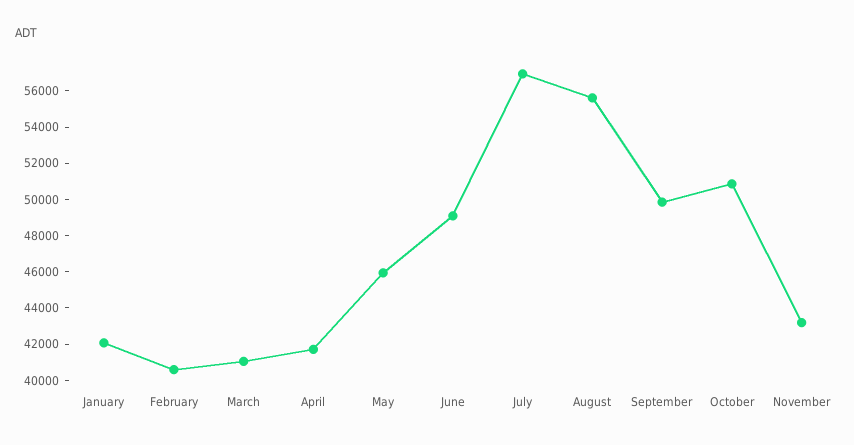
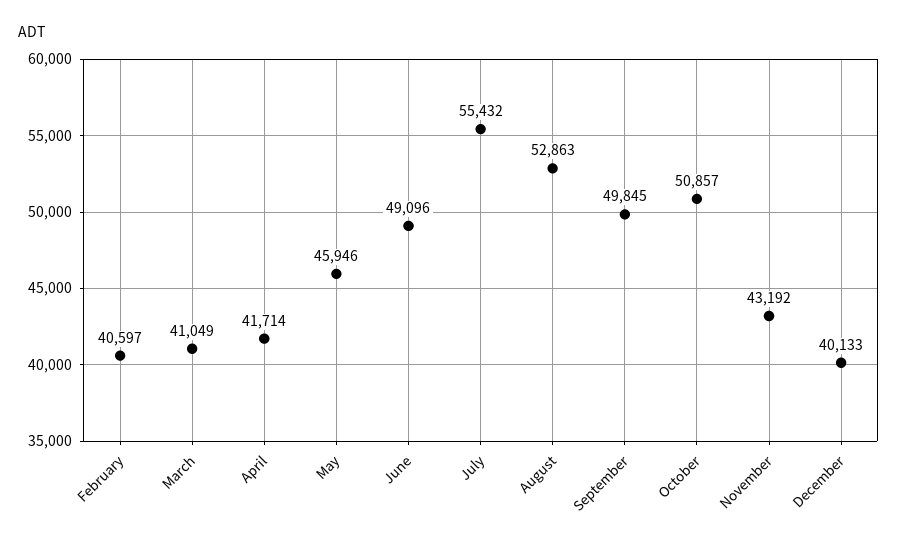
January: 42000 -> none
July: 57000 -> 55432
August: 55500 -> 52863
December: none -> 40133

